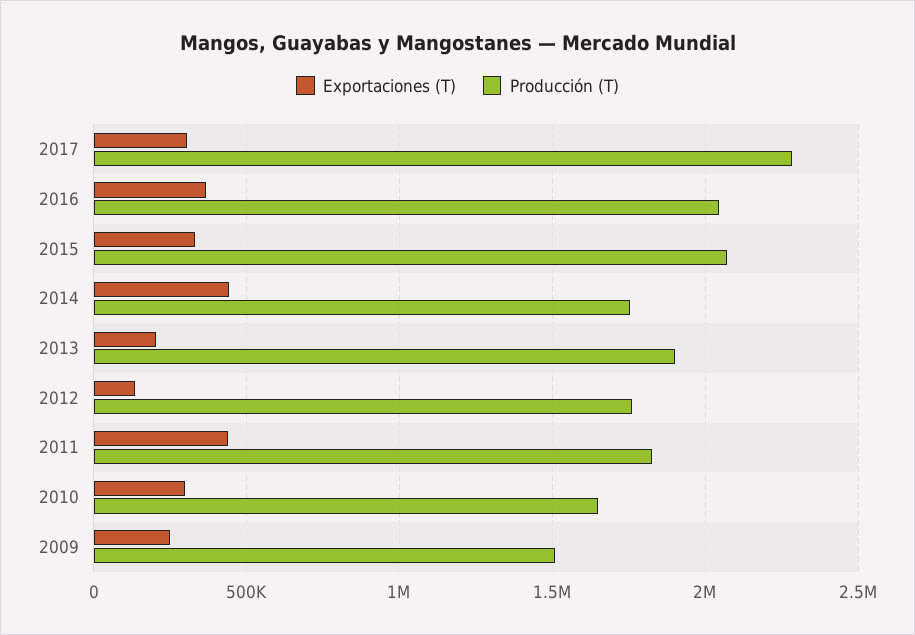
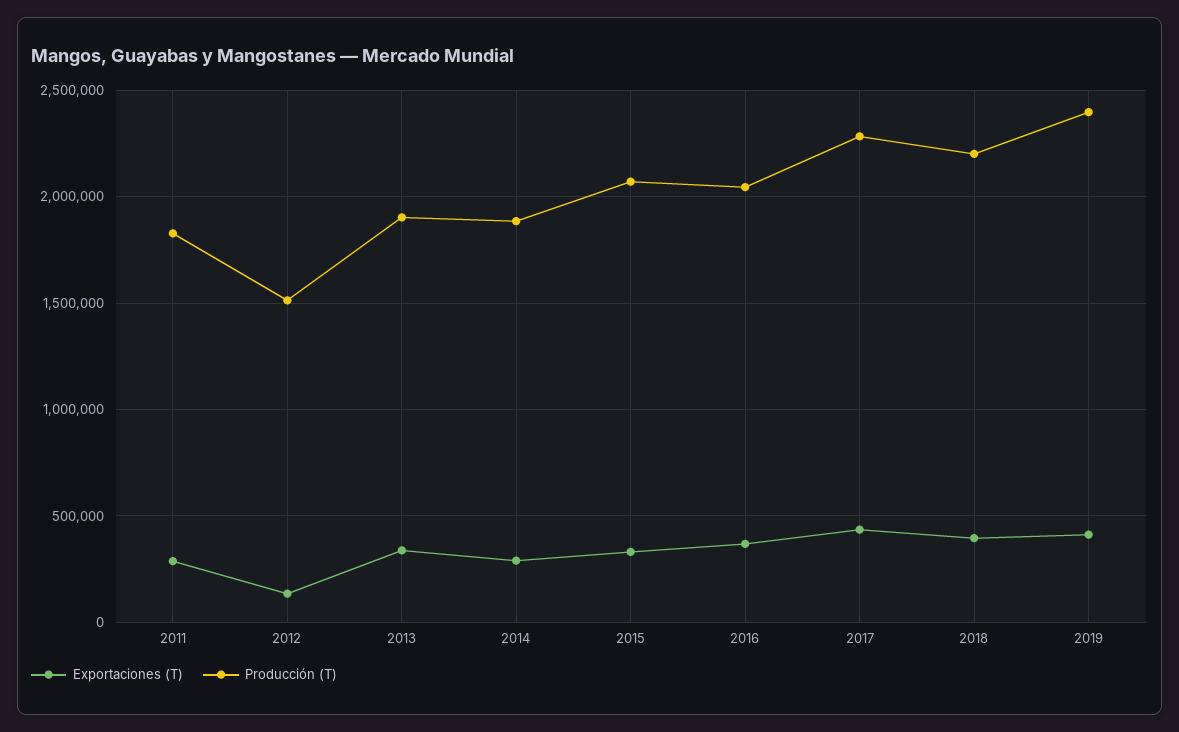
Exportaciones (T), 2017: 300000 -> 450000
Exportaciones (T), 2014: 450000 -> 300000
Producción (T), 2014: 1750000 -> 1900000
Exportaciones (T), 2013: 200000 -> 350000
Producción (T), 2012: 1750000 -> 1500000
Exportaciones (T), 2011: 450000 -> 300000
Exportaciones (T), 2010: 300000 -> none
Producción (T), 2010: 1650000 -> none
Exportaciones (T), 2009: 250000 -> none
Producción (T), 2009: 1500000 -> none
Exportaciones (T), 2018: none -> 400000
Producción (T), 2018: none -> 2200000
Exportaciones (T), 2019: none -> 400000
Producción (T), 2019: none -> 2400000

